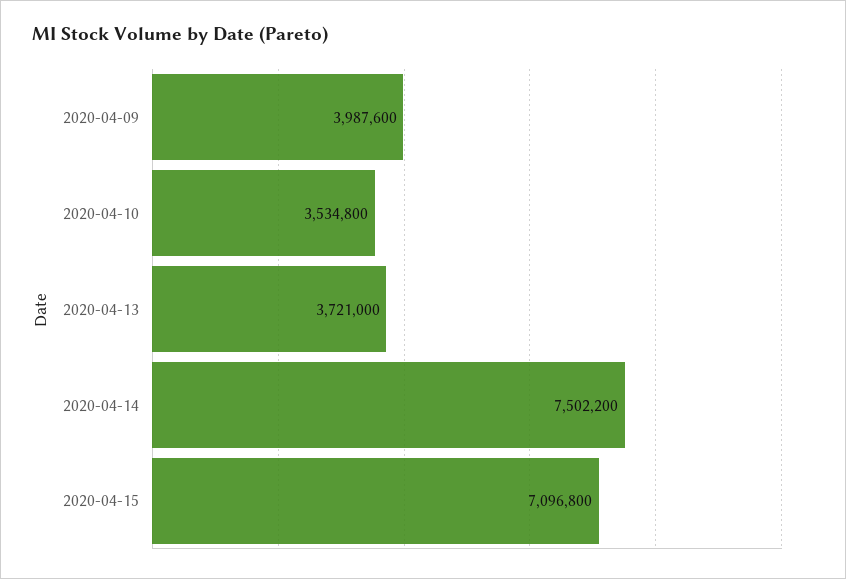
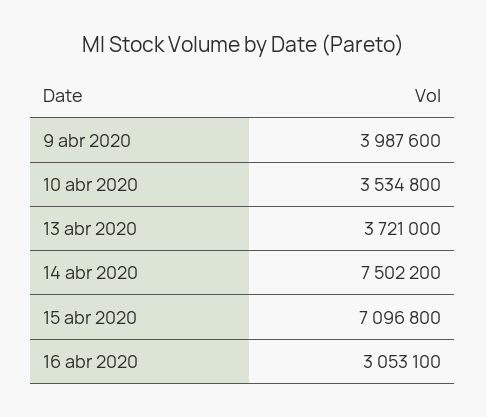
16 abr 2020: none -> 3053100

